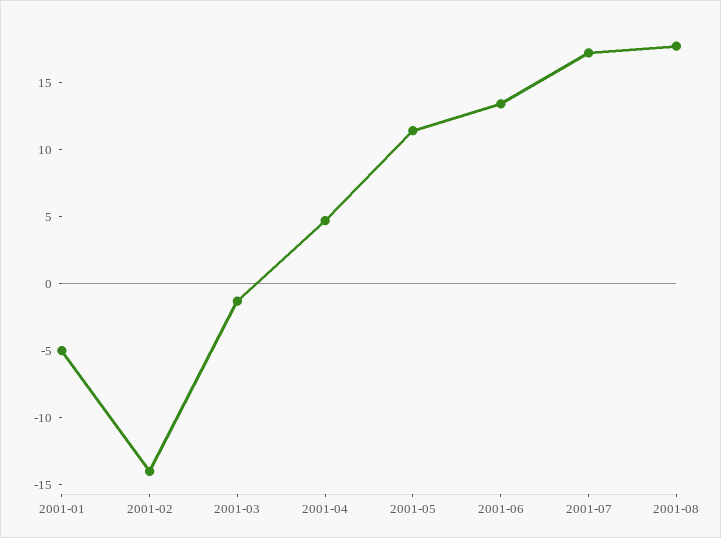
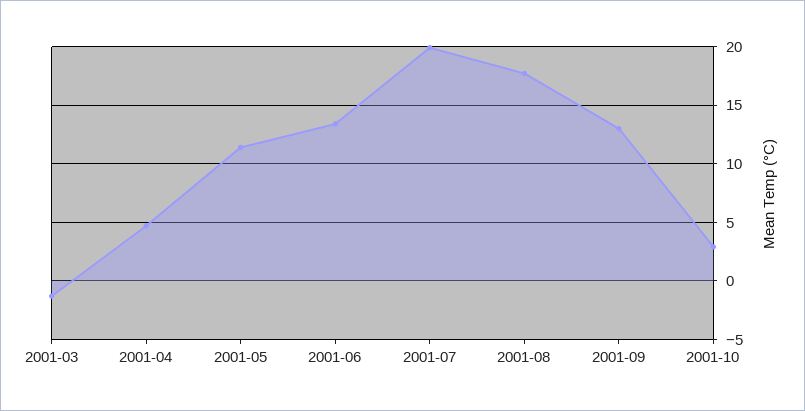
2001-01: -5 -> none
2001-02: -14 -> none
2001-07: 17 -> 20
2001-09: none -> 13
2001-10: none -> 3

